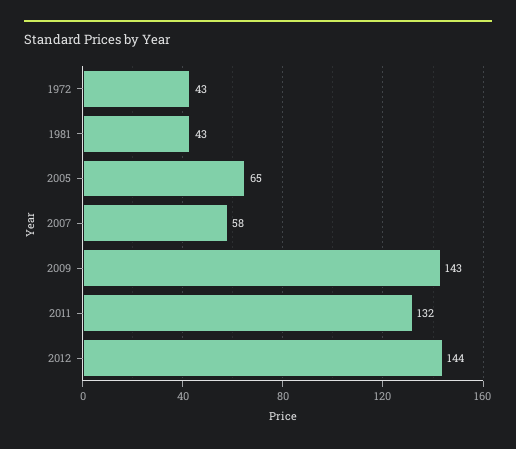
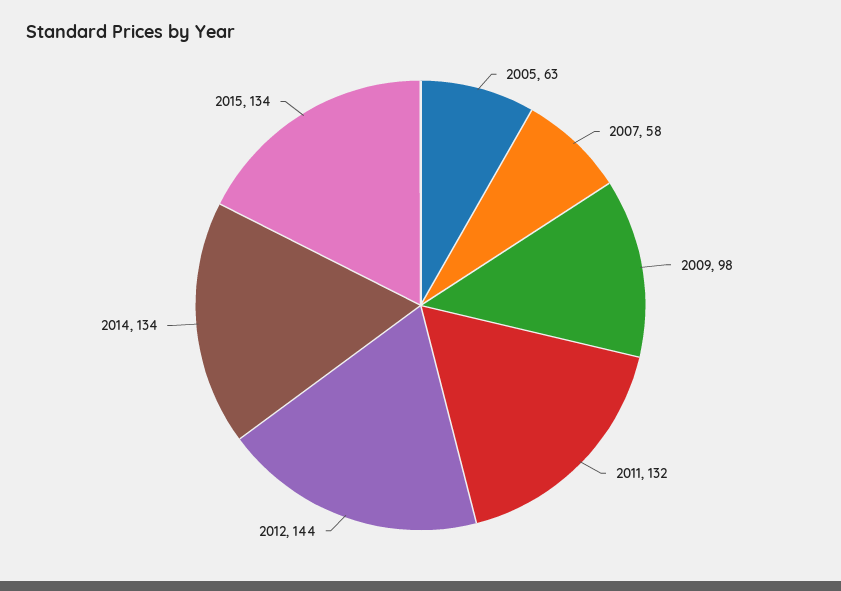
1972: 43 -> none
1981: 43 -> none
2005: 65 -> 63
2009: 143 -> 98
2014: none -> 134
2015: none -> 134

